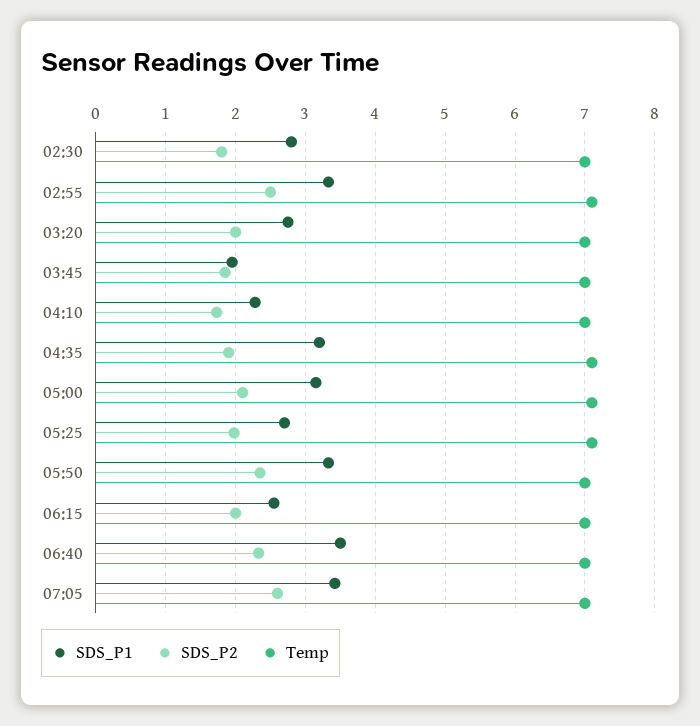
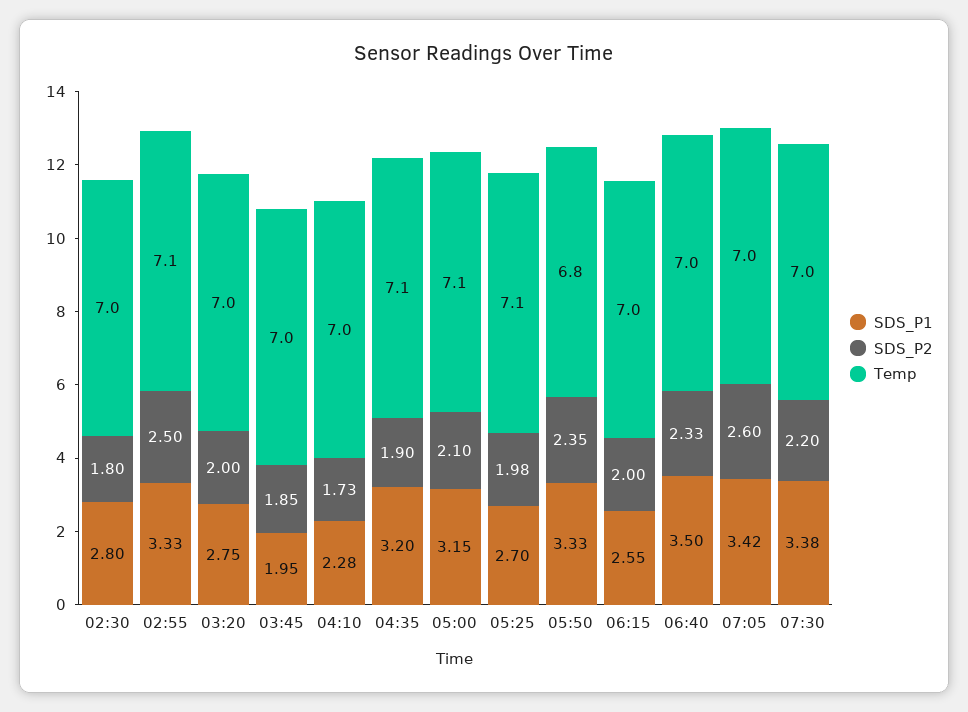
Temp, 05:50: 7 -> 6.8
SDS_P1, 07:30: none -> 3.38
SDS_P2, 07:30: none -> 2.2
Temp, 07:30: none -> 7

